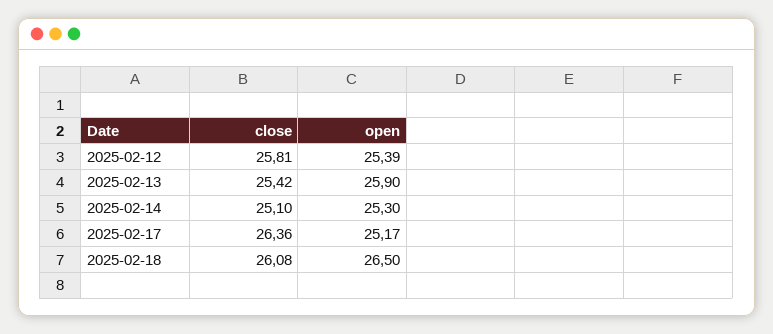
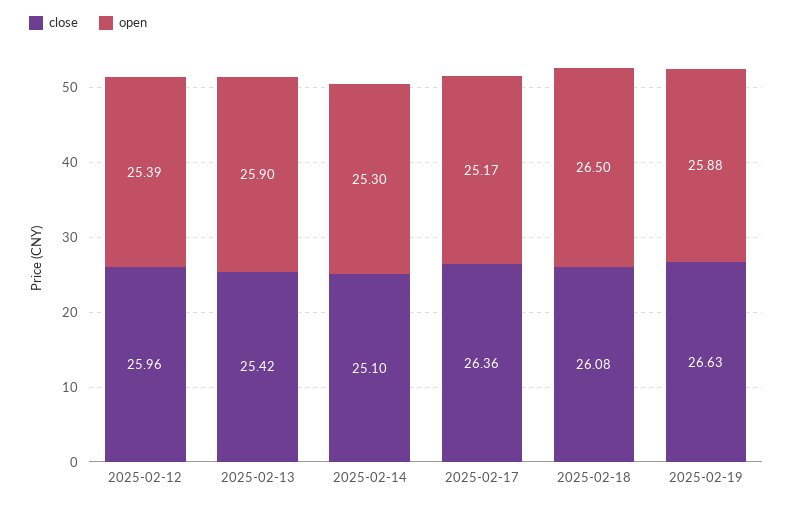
close, 2025-02-12: 25.81 -> 25.96
close, 2025-02-19: none -> 26.63
open, 2025-02-19: none -> 25.88

